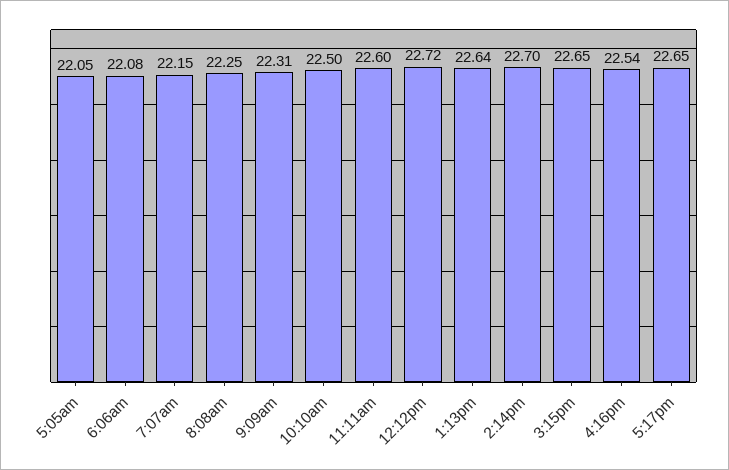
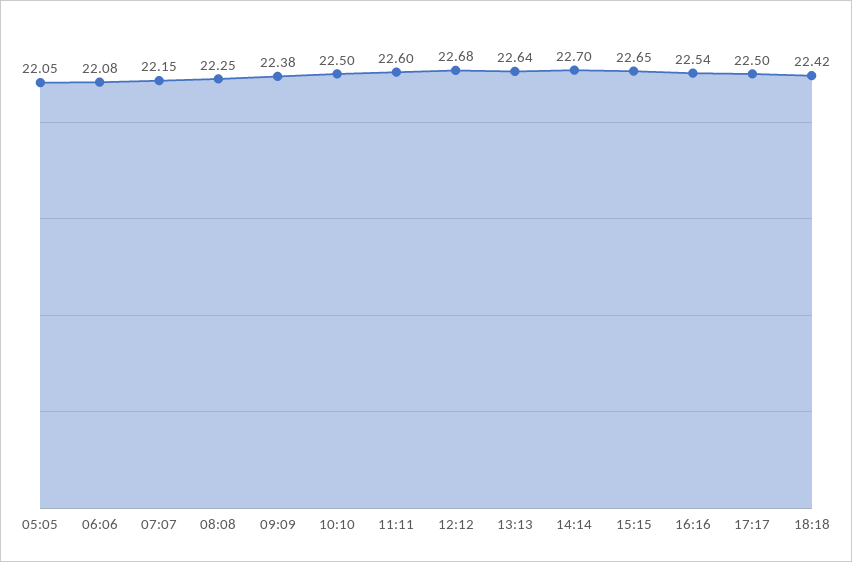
9:09am: 22.31 -> 22.38
12:12pm: 22.72 -> 22.68
5:17pm: 22.65 -> 22.5
18:18: none -> 22.42

